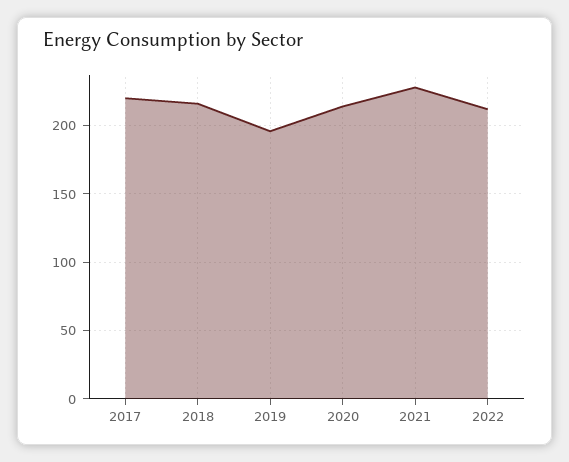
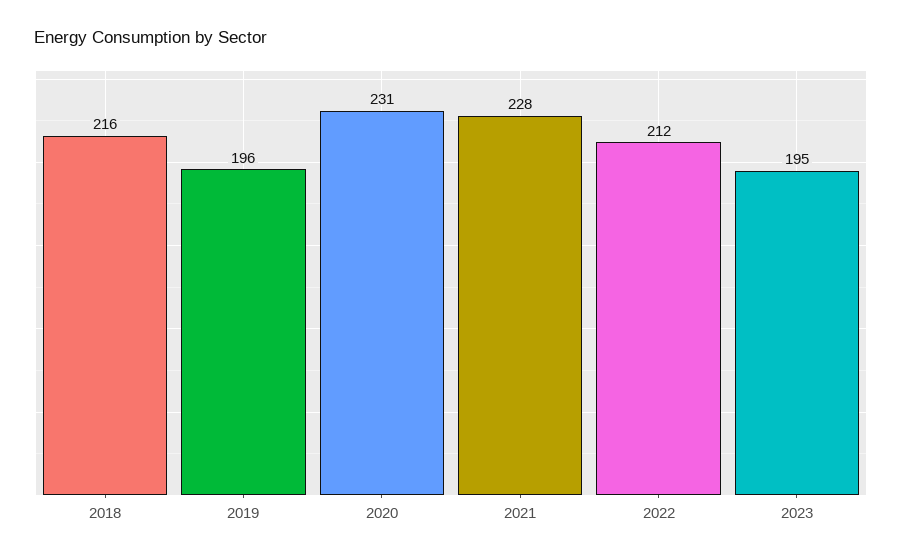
2017: 220 -> none
2020: 215 -> 231
2023: none -> 195

